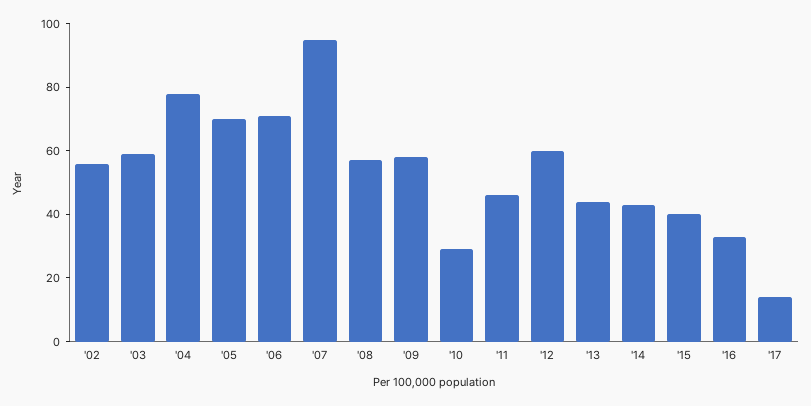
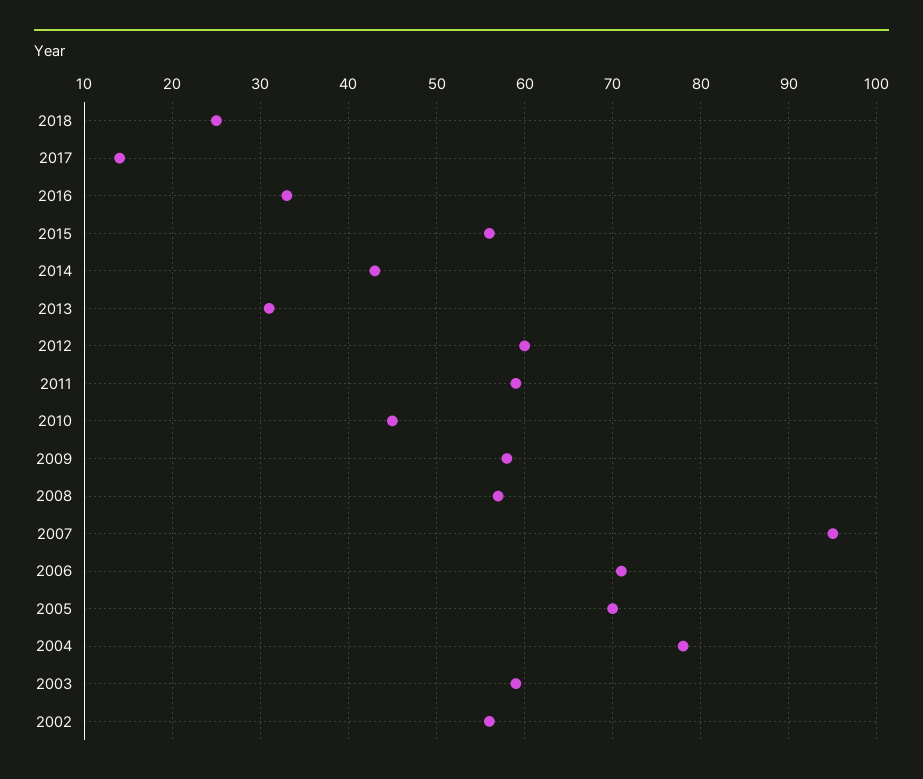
'10: 30 -> 45
'11: 45 -> 59
'13: 45 -> 31
'15: 40 -> 56
2018: none -> 25

